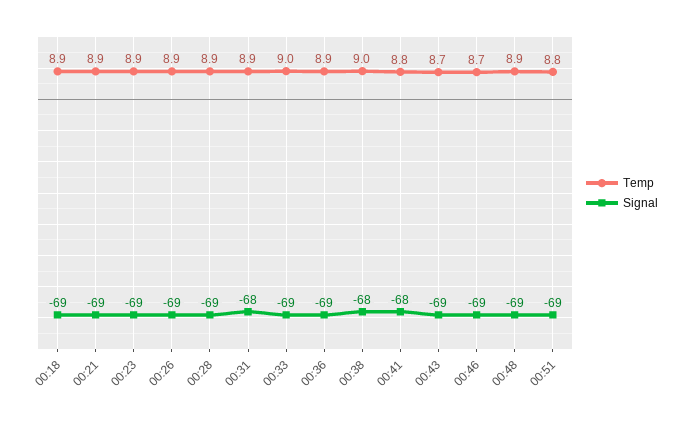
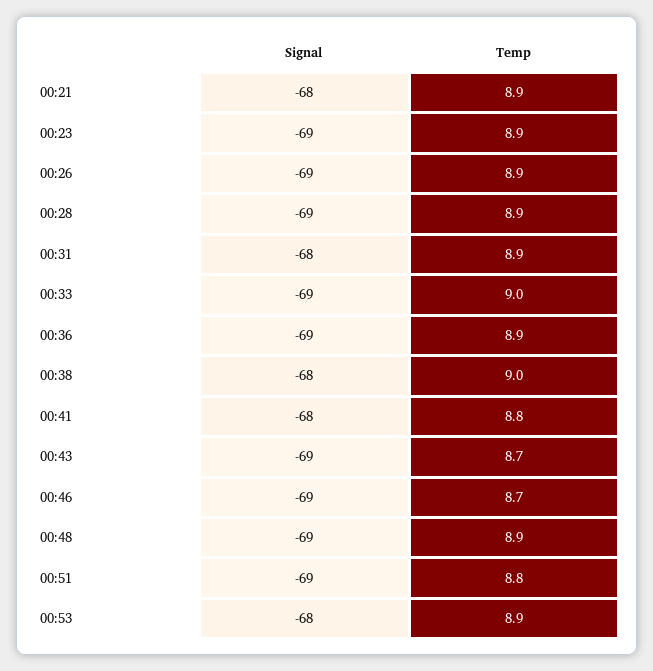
Temp, 00:18: 8.9 -> none
Signal, 00:18: -69 -> none
Signal, 00:21: -69 -> -68
Signal, 00:53: none -> -68
Temp, 00:53: none -> 8.9

